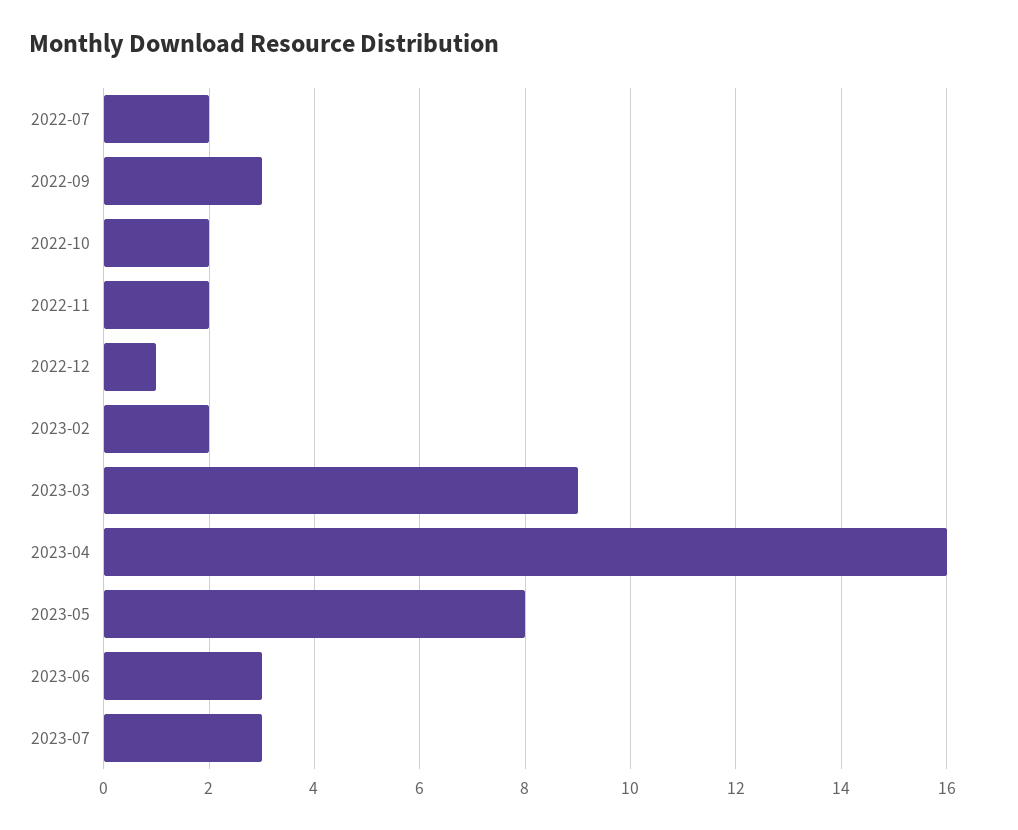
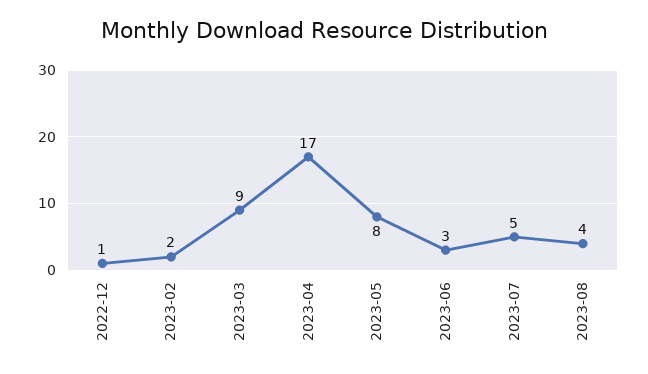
2022-07: 2 -> none
2022-09: 3 -> none
2022-10: 2 -> none
2022-11: 2 -> none
2023-04: 16 -> 17
2023-07: 3 -> 5
2023-08: none -> 4

